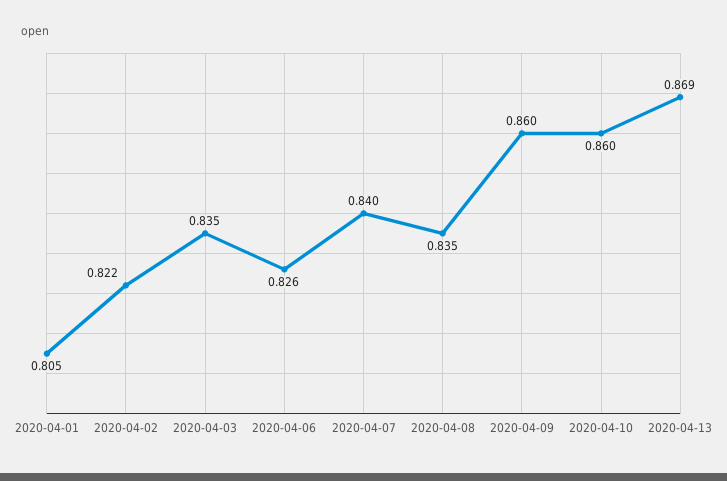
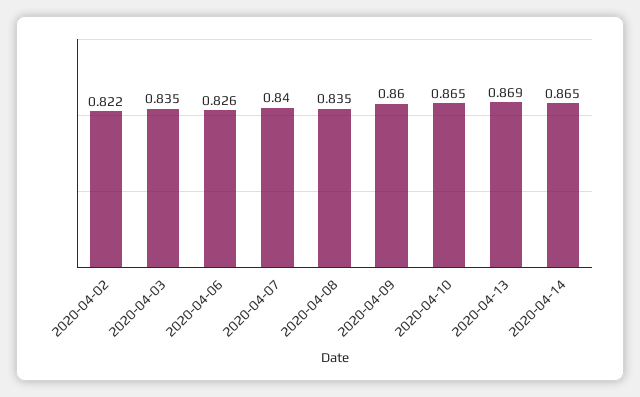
2020-04-01: 0.805 -> none
2020-04-10: 0.86 -> 0.865
2020-04-14: none -> 0.865

